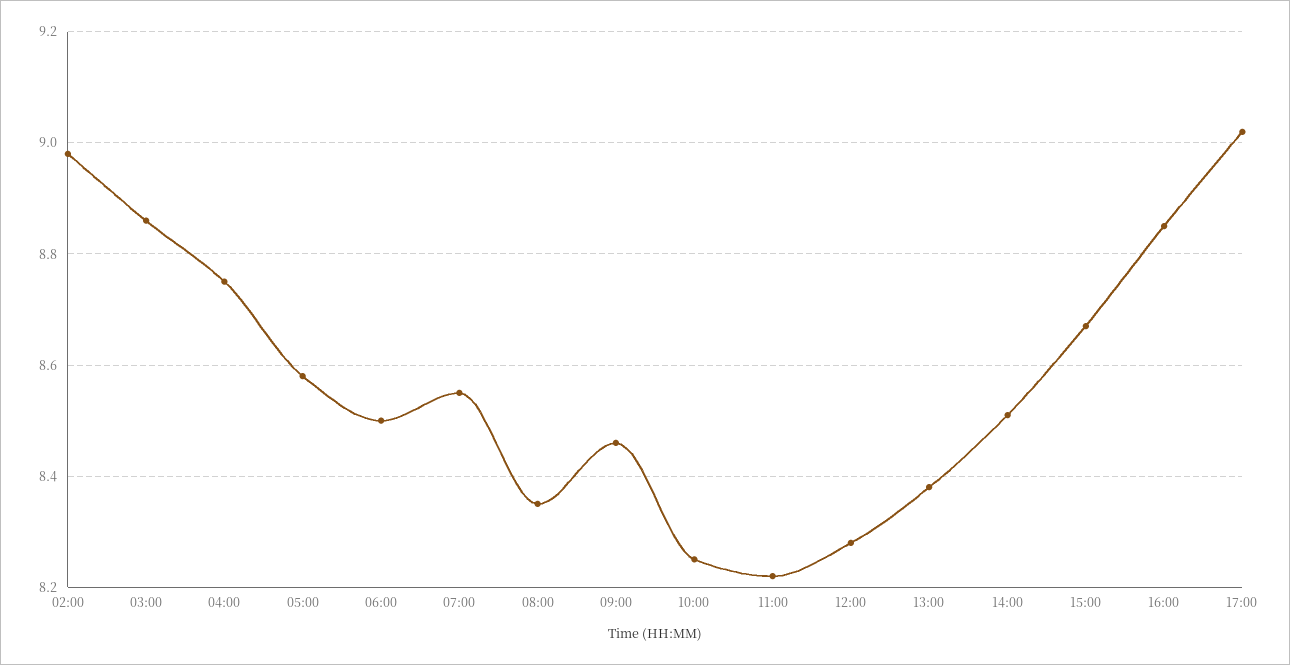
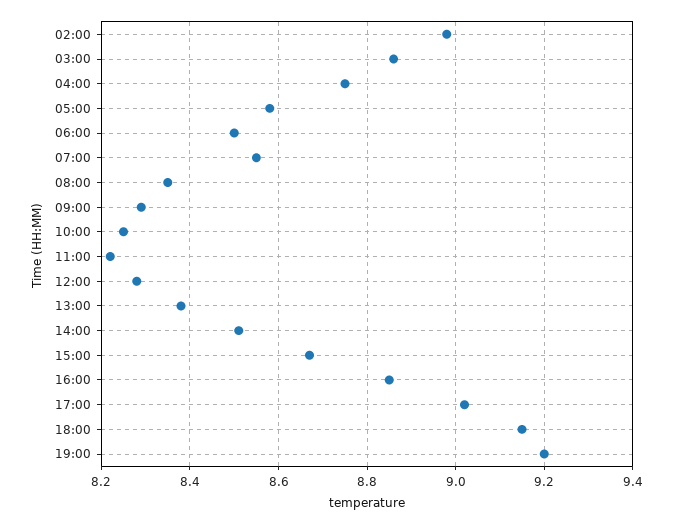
09:00: 8.45 -> 8.3
18:00: none -> 9.15
19:00: none -> 9.2

